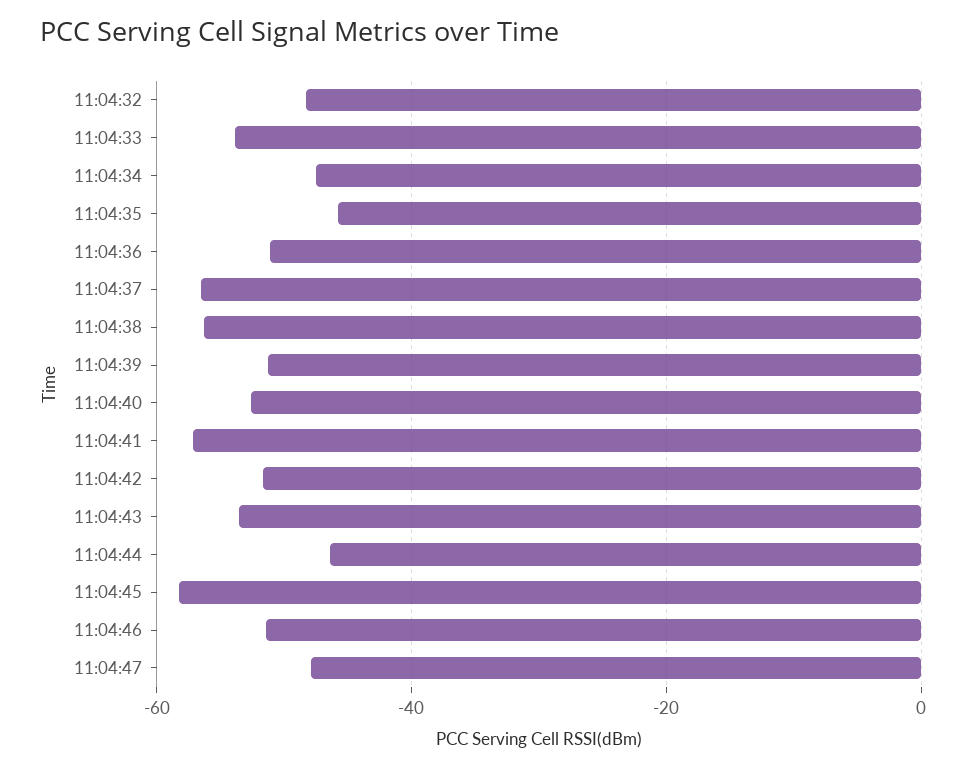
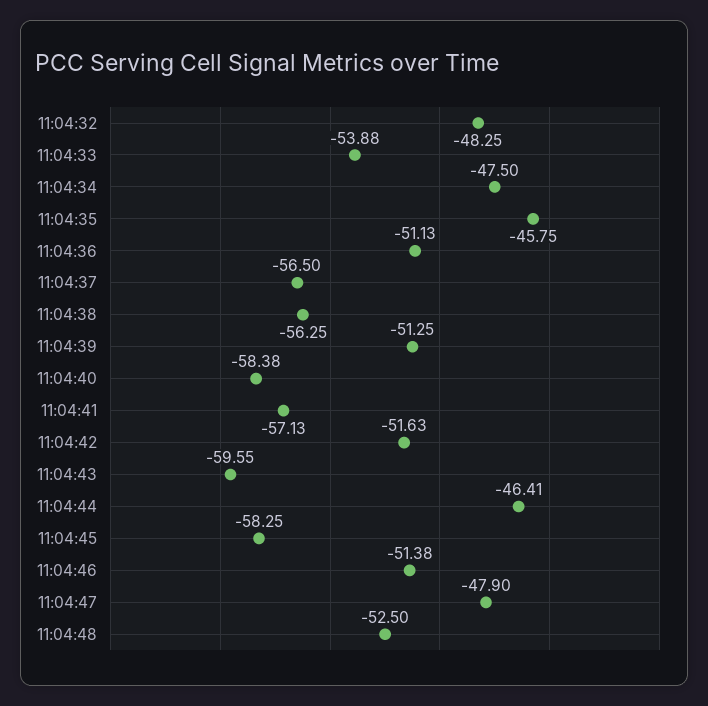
11:04:40: -52 -> -58.38
11:04:43: -54 -> -59.55
11:04:48: none -> -52.5

